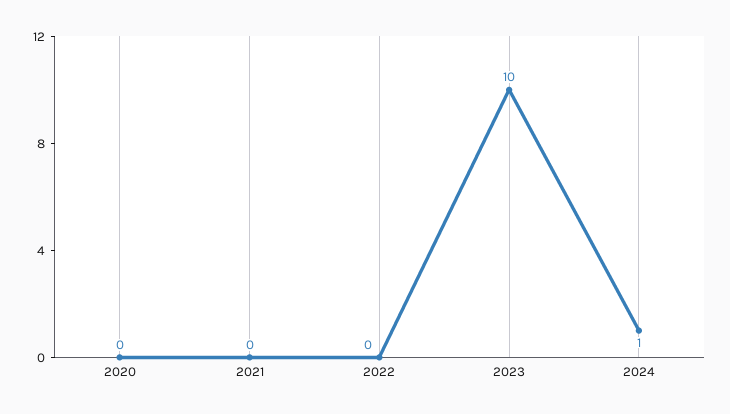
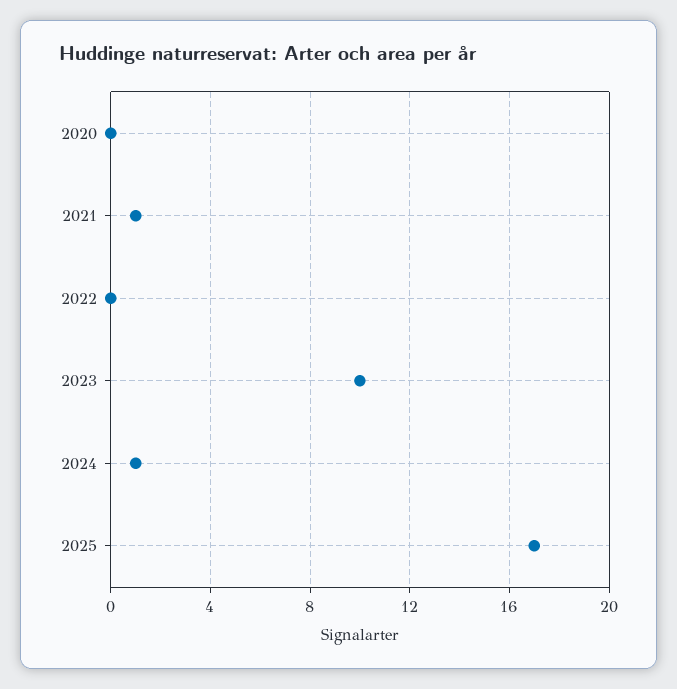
2021: 0 -> 1
2025: none -> 17

